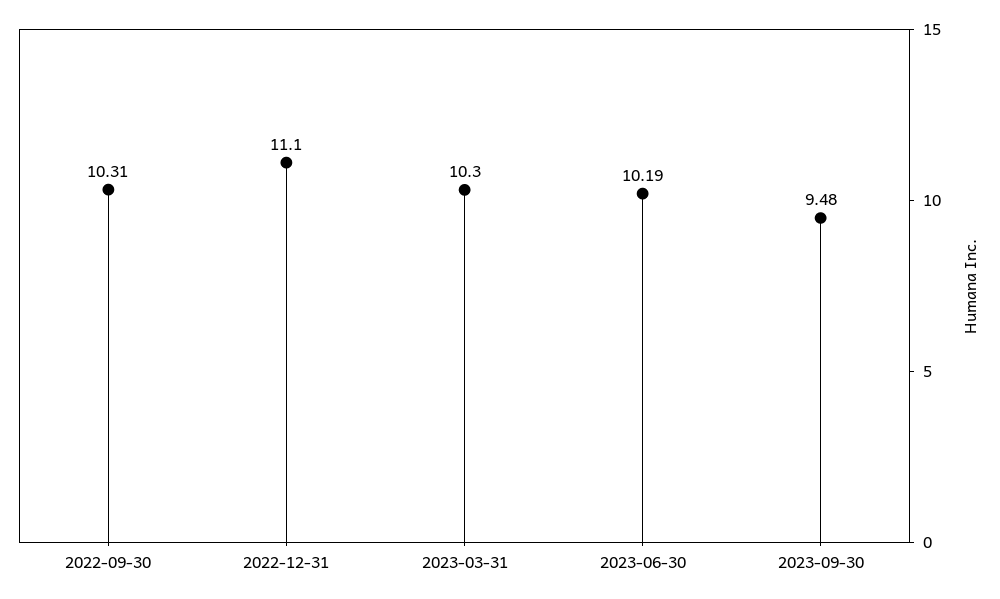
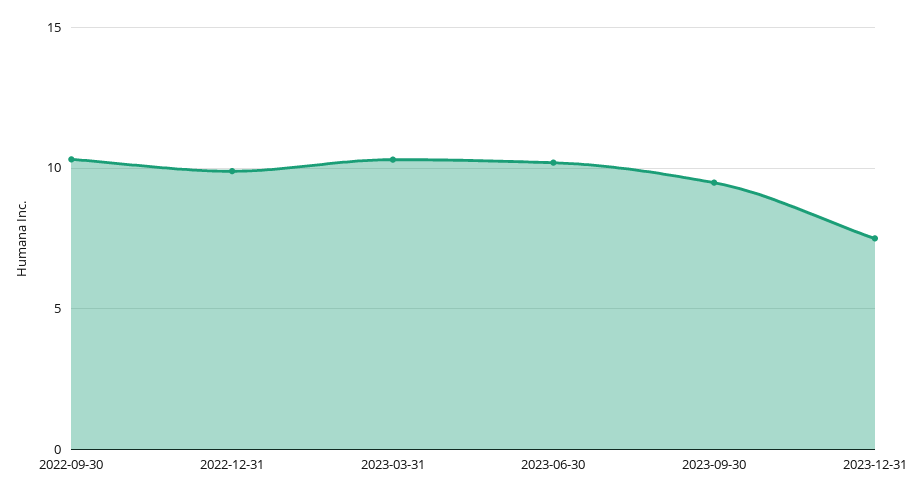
2022-12-31: 11.1 -> 10
2023-12-31: none -> 7.5

